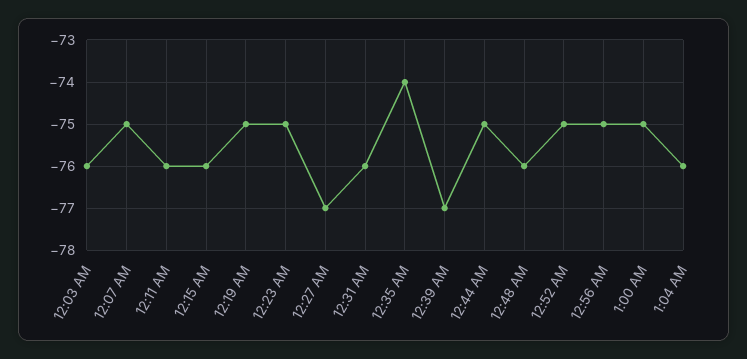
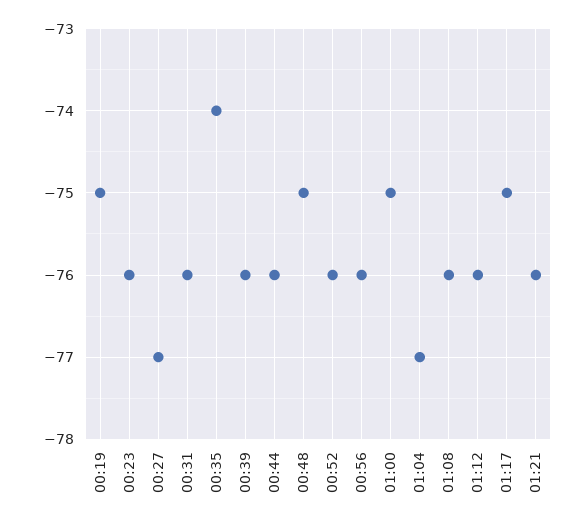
12:03 AM: -76 -> none
12:07 AM: -75 -> none
12:11 AM: -76 -> none
12:15 AM: -76 -> none
12:23 AM: -75 -> -76
12:39 AM: -77 -> -76
12:44 AM: -75 -> -76
12:48 AM: -76 -> -75
12:52 AM: -75 -> -76
12:56 AM: -75 -> -76
1:04 AM: -76 -> -77
01:08: none -> -76
01:12: none -> -76
01:17: none -> -75
01:21: none -> -76

